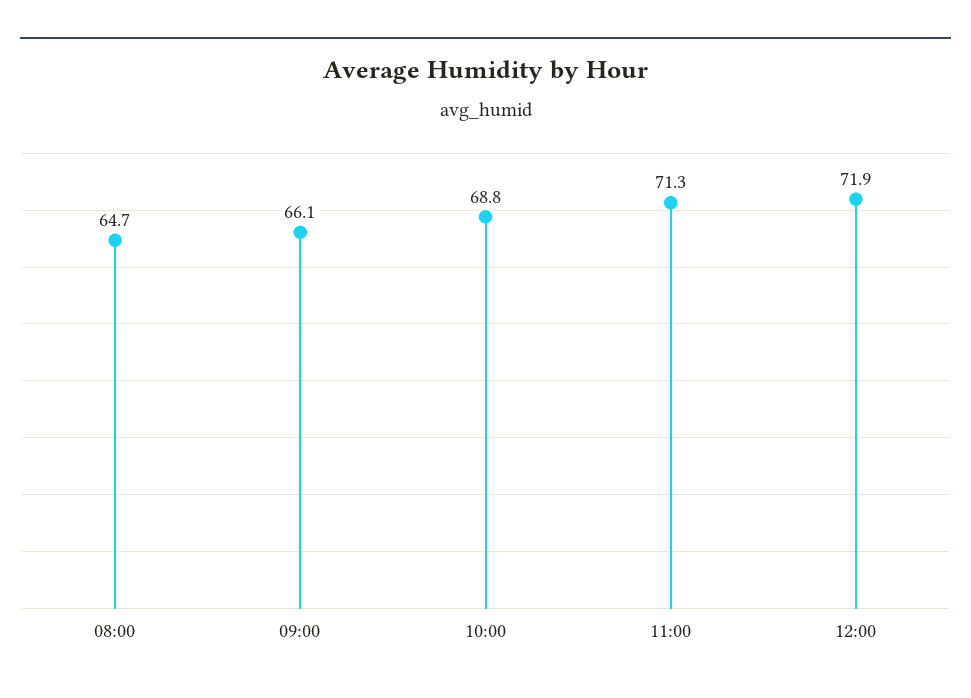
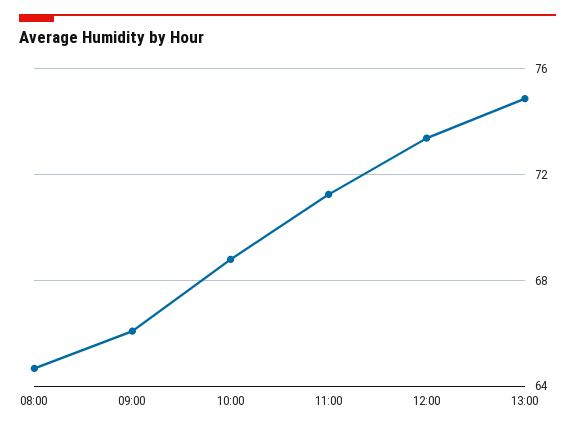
12:00: 71.9 -> 73.5
13:00: none -> 75

